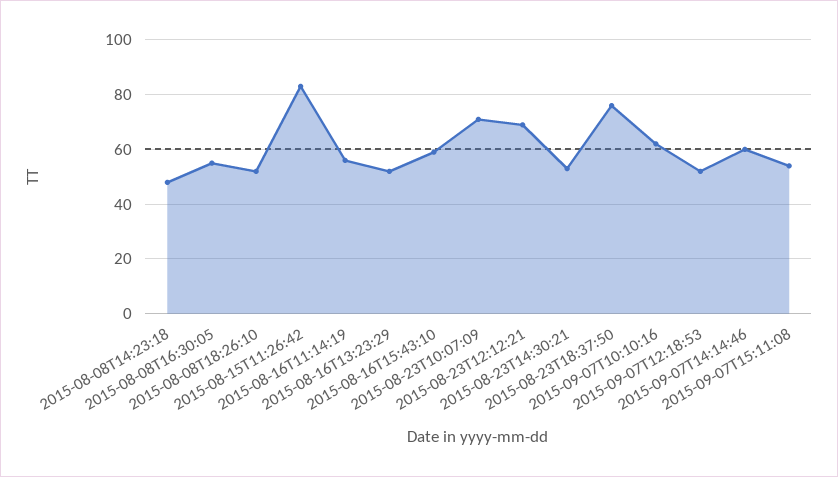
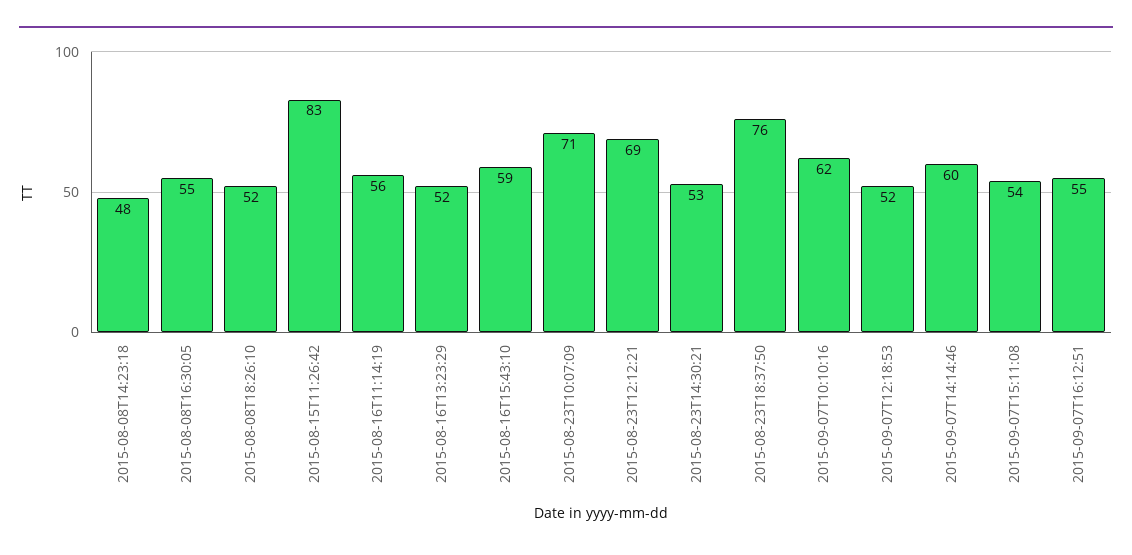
2015-09-07T16:12:51: none -> 55

